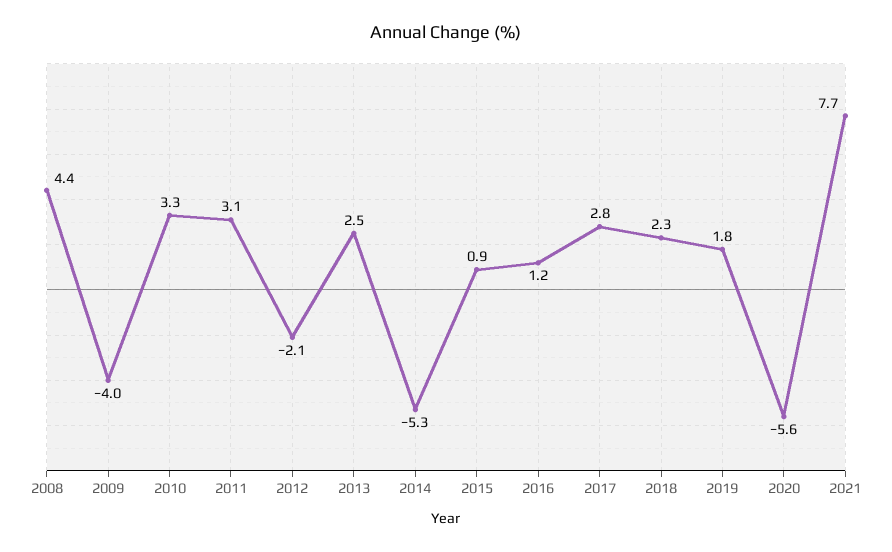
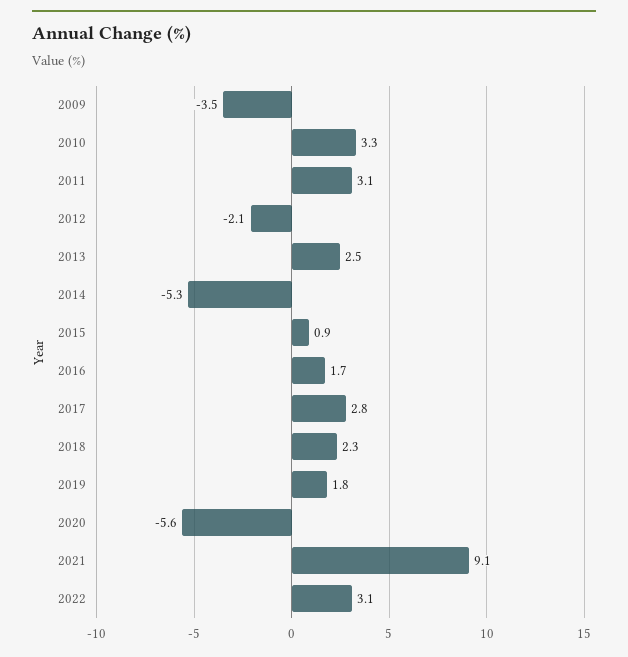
2008: 4.4 -> none
2009: -4 -> -3.5
2016: 1.2 -> 1.7
2021: 7.7 -> 9.1
2022: none -> 3.1

